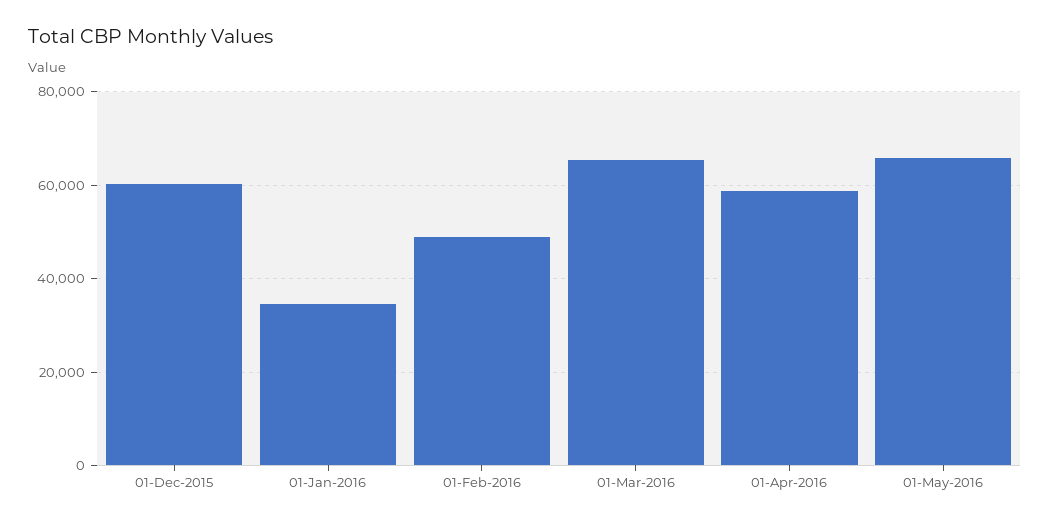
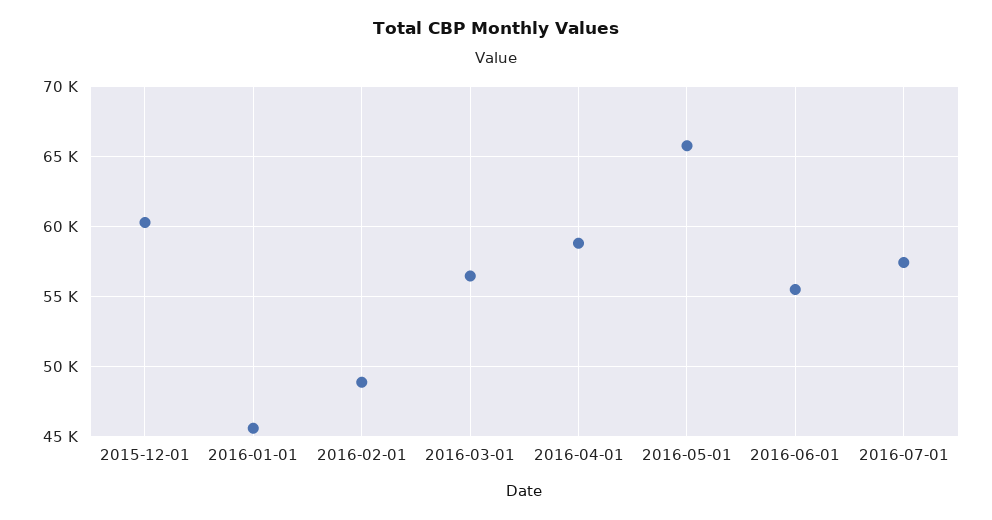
01-Jan-2016: 34000 -> 45500
01-Mar-2016: 66000 -> 56500
2016-06-01: none -> 55500
2016-07-01: none -> 57500

